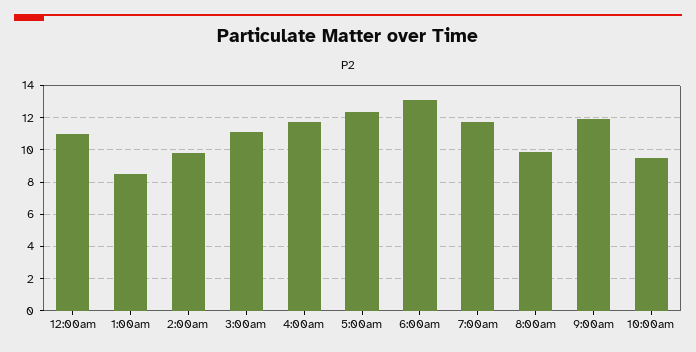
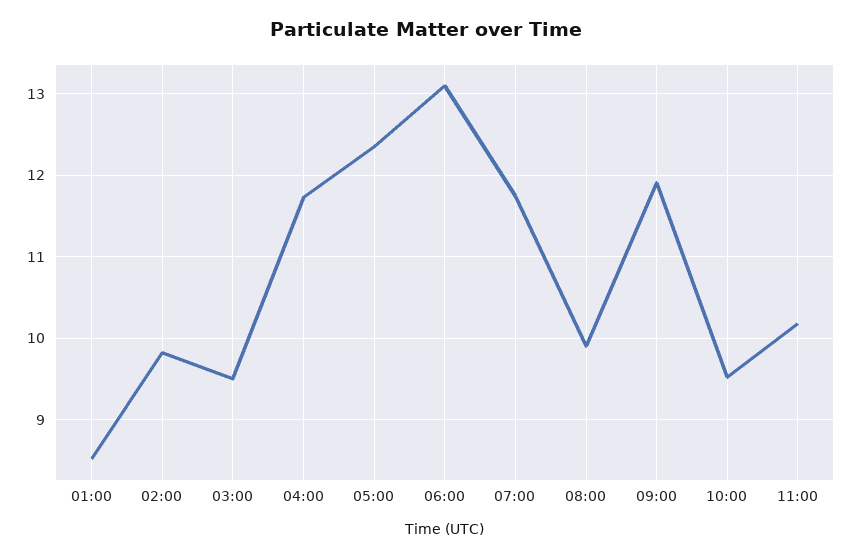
12:00am: 11 -> none
3:00am: 11 -> 9.5
11:00: none -> 10.2

